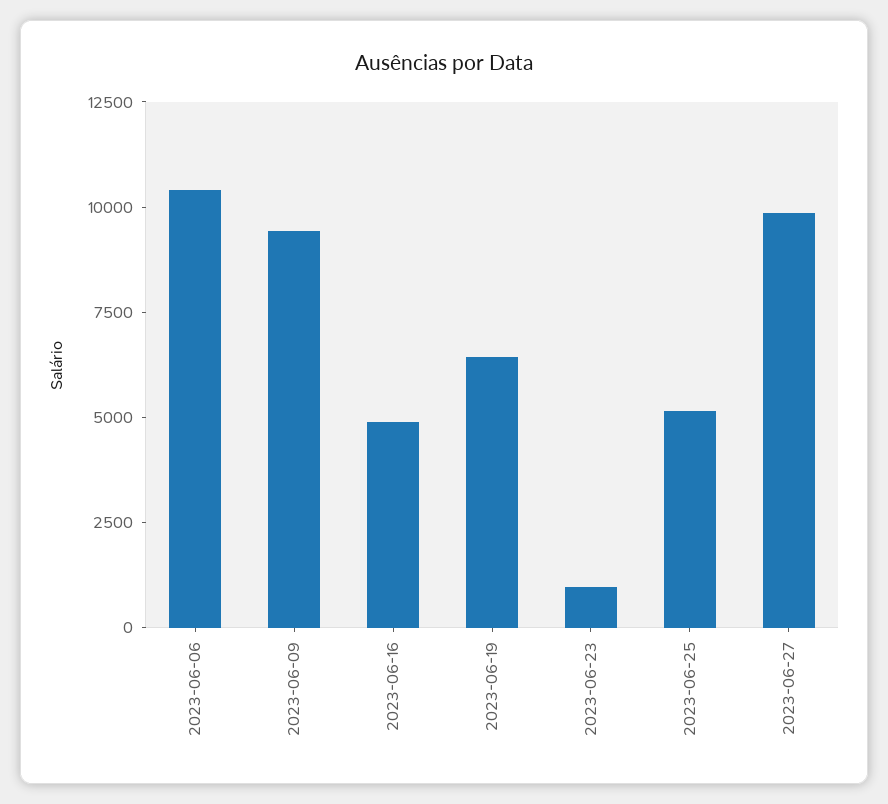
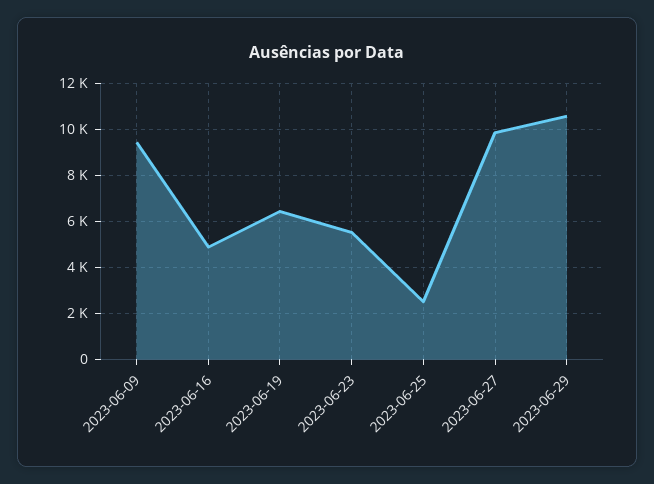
2023-06-06: 10500 -> none
2023-06-23: 1000 -> 5500
2023-06-25: 5000 -> 2500
2023-06-29: none -> 10500

